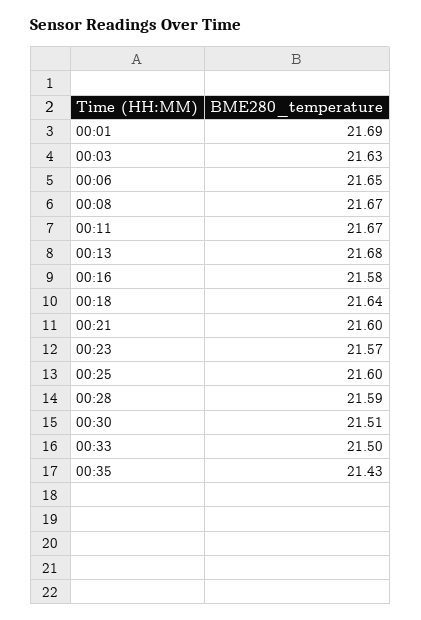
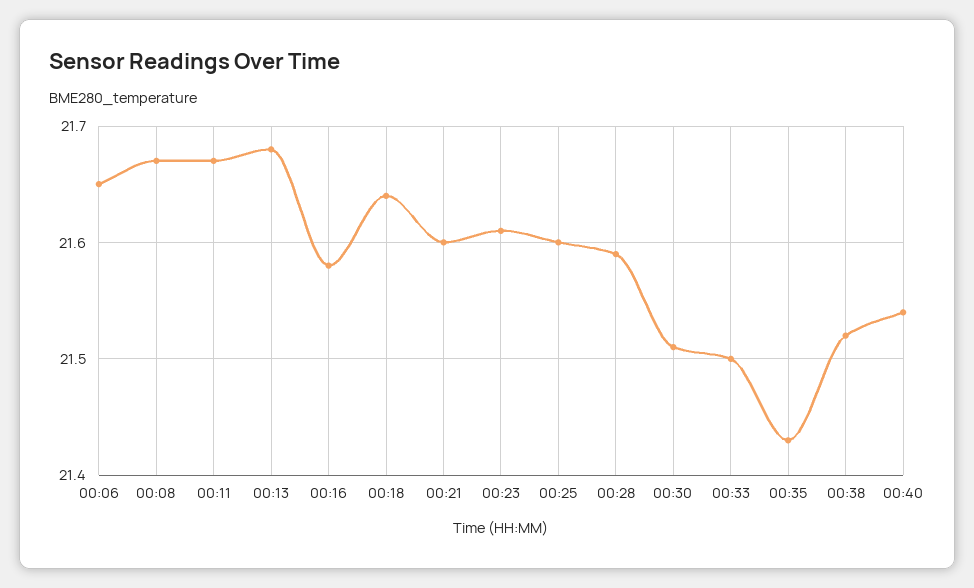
00:01: 21.69 -> none
00:03: 21.63 -> none
00:23: 21.57 -> 21.61
00:38: none -> 21.52
00:40: none -> 21.54

